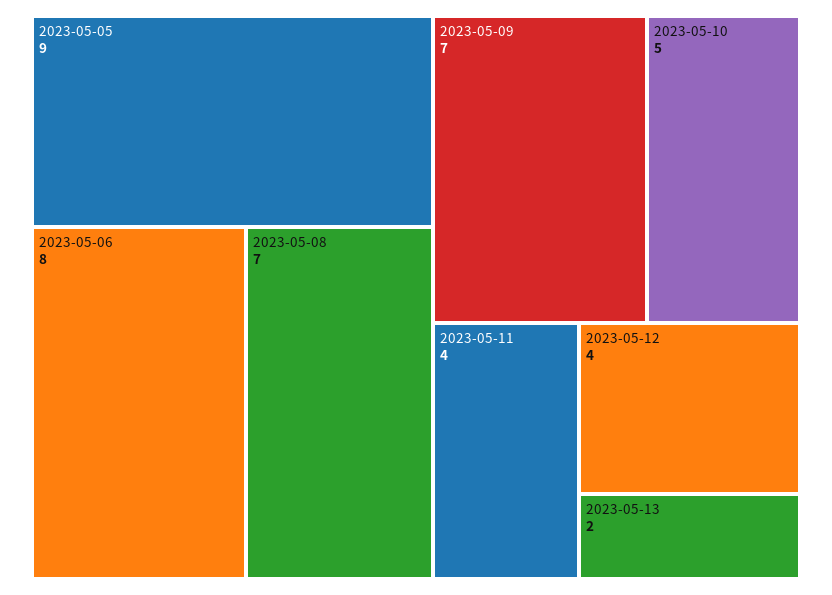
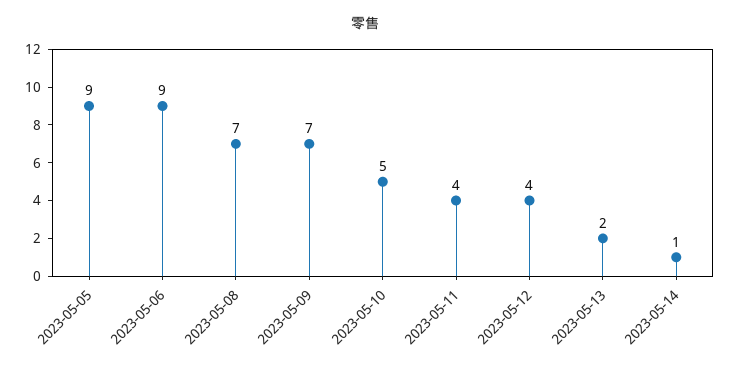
2023-05-06: 8 -> 9
2023-05-14: none -> 1

